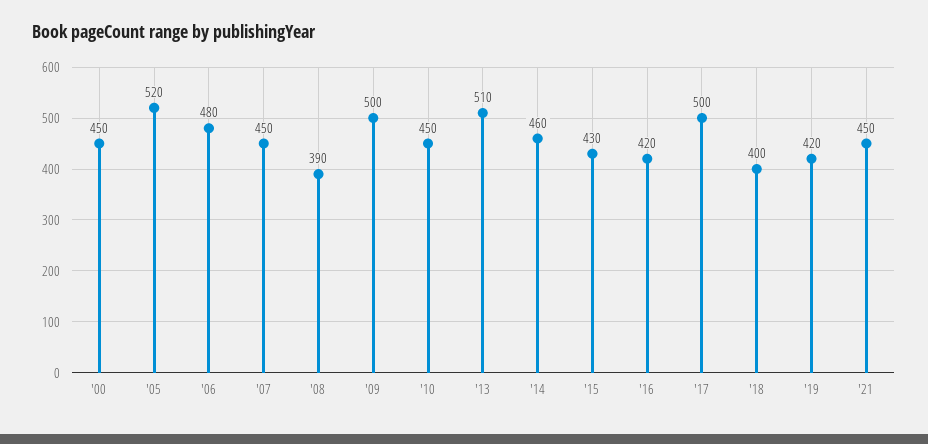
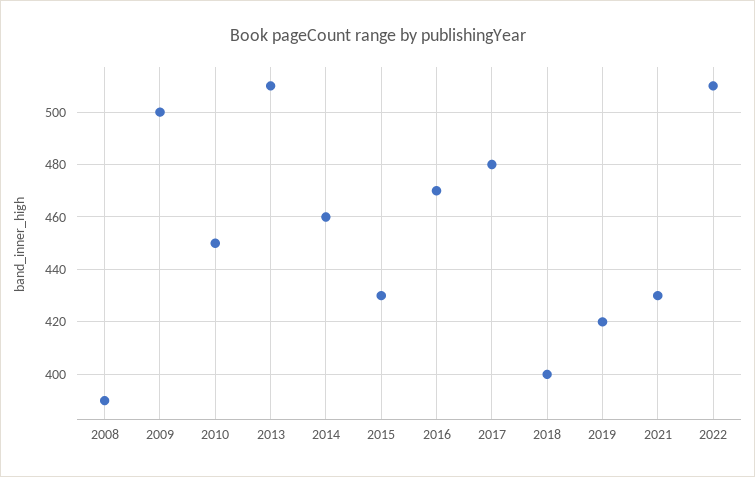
'00: 450 -> none
'05: 520 -> none
'06: 480 -> none
'07: 450 -> none
'16: 420 -> 470
'17: 500 -> 480
'21: 450 -> 430
2022: none -> 510

